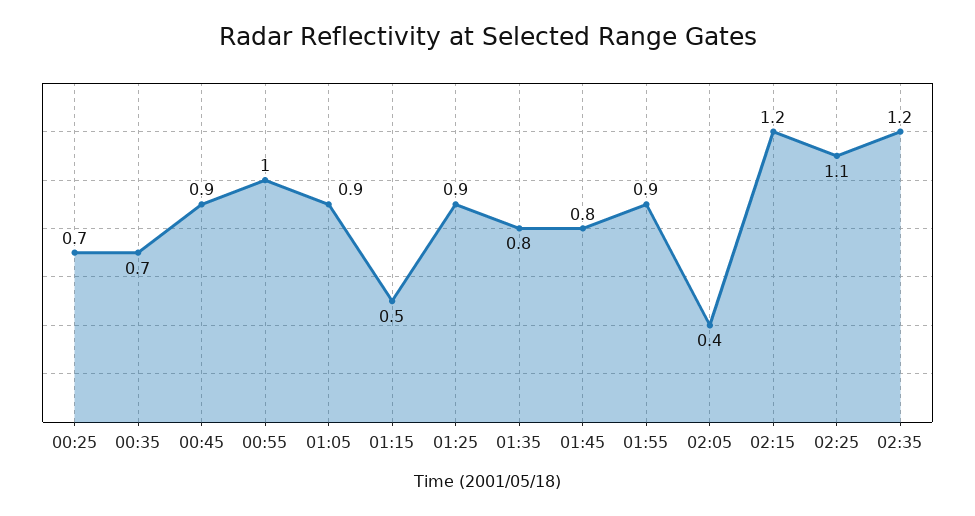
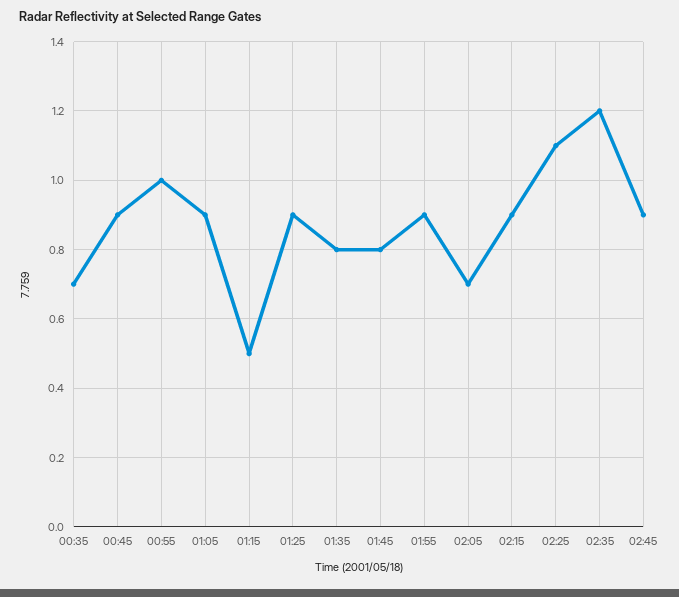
00:25: 0.7 -> none
02:05: 0.4 -> 0.7
02:15: 1.2 -> 0.9
02:45: none -> 0.9

